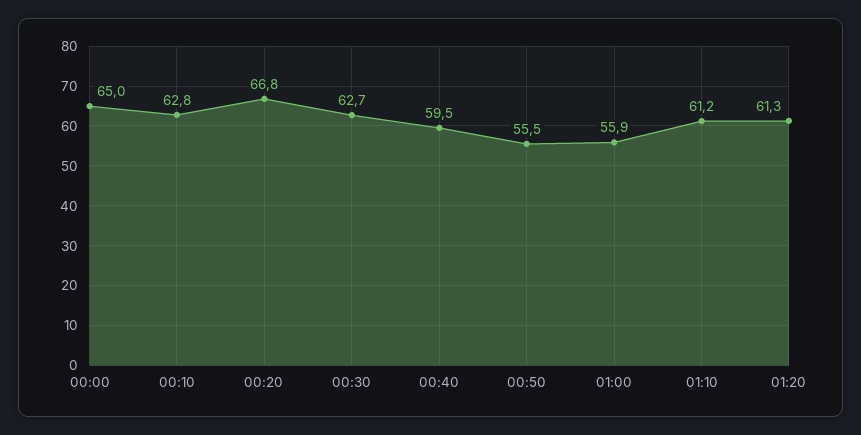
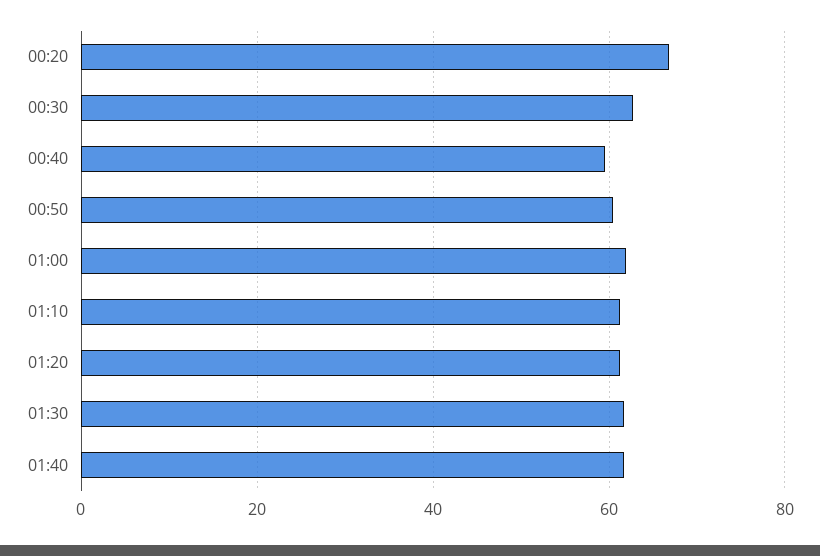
00:00: 65 -> none
00:10: 62.8 -> none
00:50: 55.5 -> 60
01:00: 55.9 -> 62
01:30: none -> 62
01:40: none -> 62

